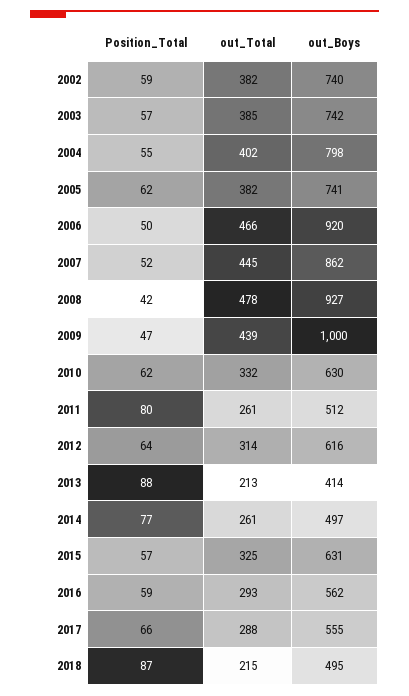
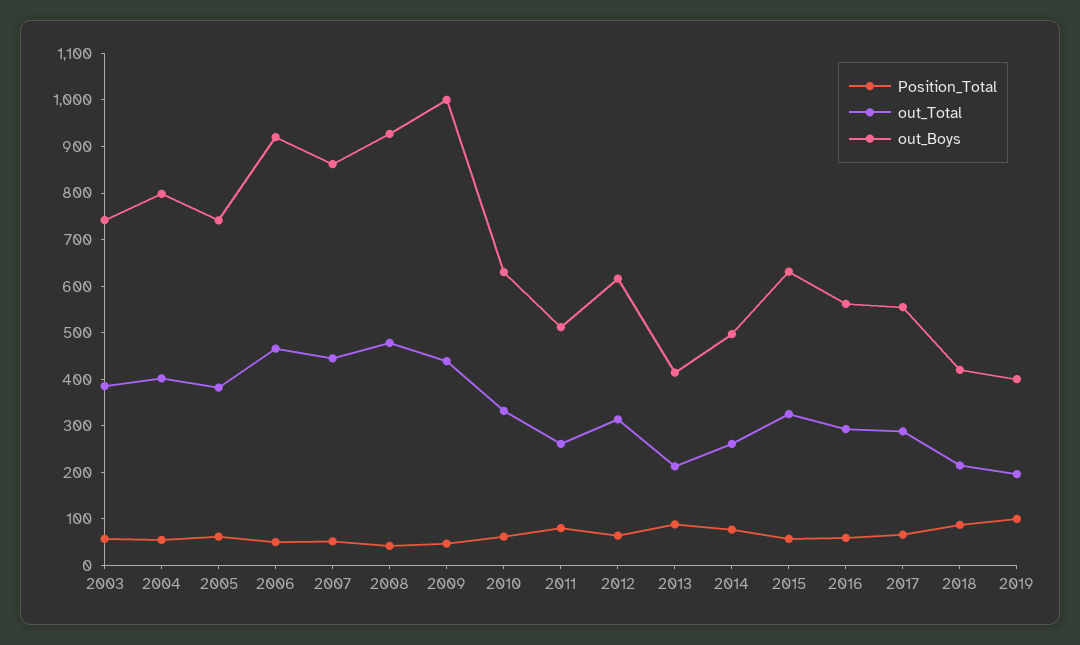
Position_Total, 2002: 59 -> none
out_Total, 2002: 382 -> none
out_Boys, 2002: 740 -> none
out_Boys, 2018: 495 -> 420
Position_Total, 2019: none -> 100
out_Total, 2019: none -> 200
out_Boys, 2019: none -> 400

